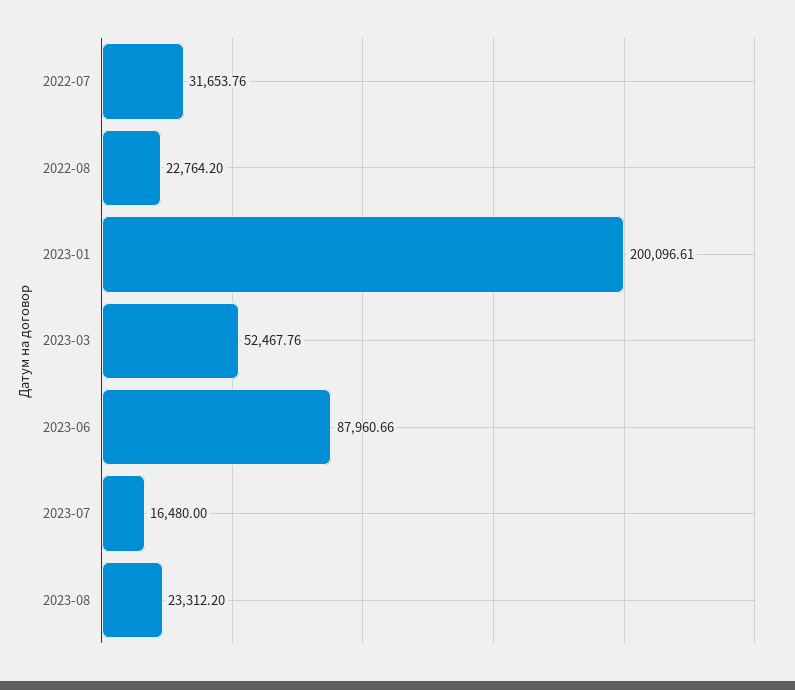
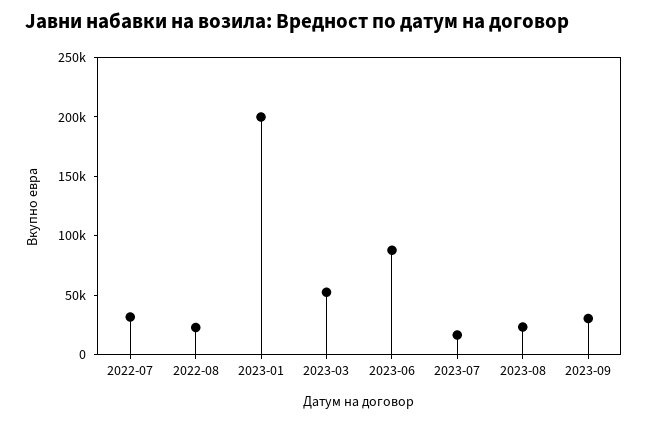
2023-09: none -> 30000

